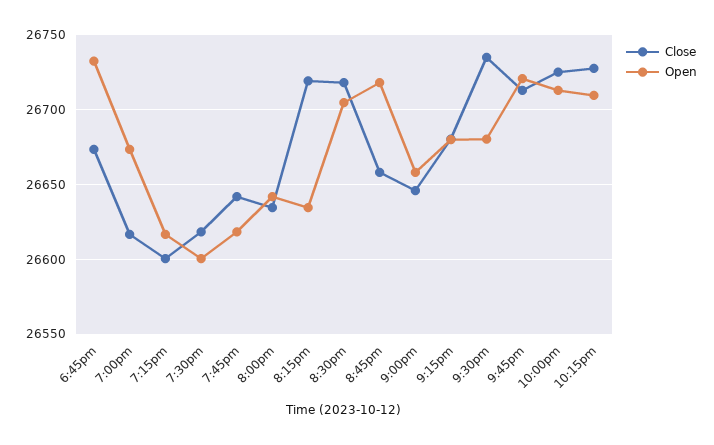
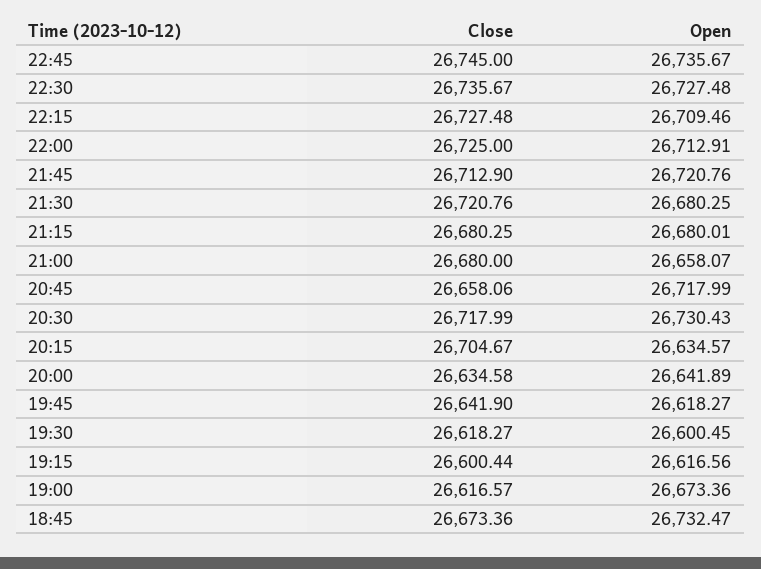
Close, 8:15pm: 26720 -> 26704.67
Open, 8:30pm: 26705 -> 26730.43
Close, 9:00pm: 26645 -> 26680
Close, 9:30pm: 26735 -> 26720.76
Close, 22:45: none -> 26745
Open, 22:45: none -> 26735.67
Close, 22:30: none -> 26735.67
Open, 22:30: none -> 26727.48

